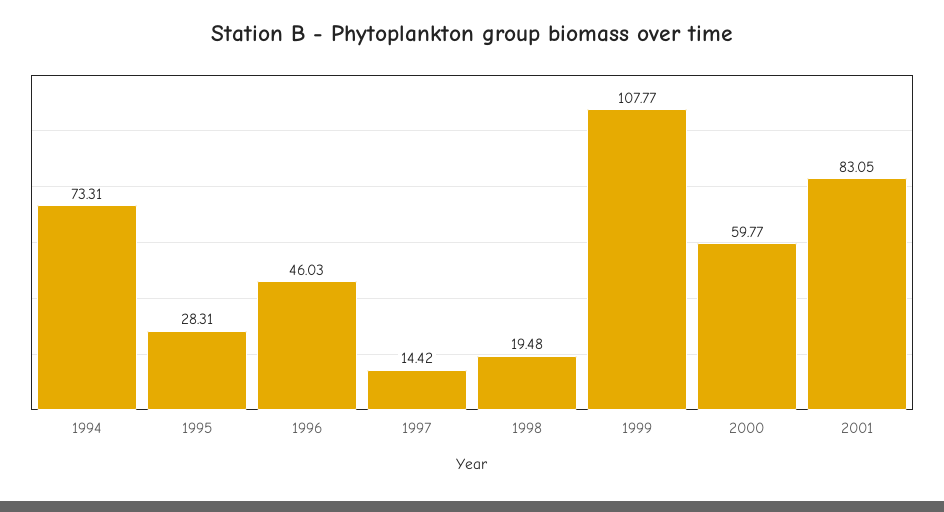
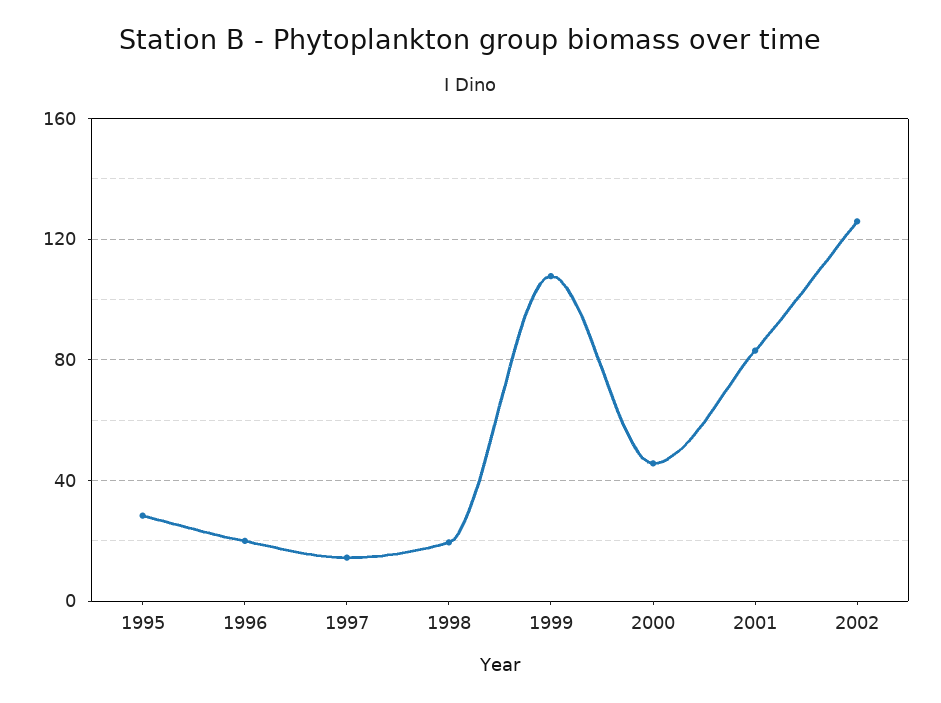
1994: 73.31 -> none
1996: 46.03 -> 20
2000: 59.77 -> 45
2002: none -> 125

